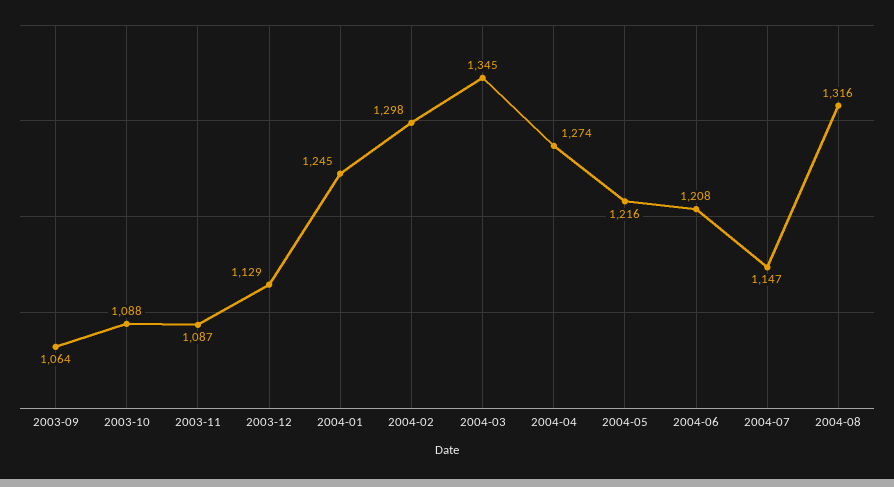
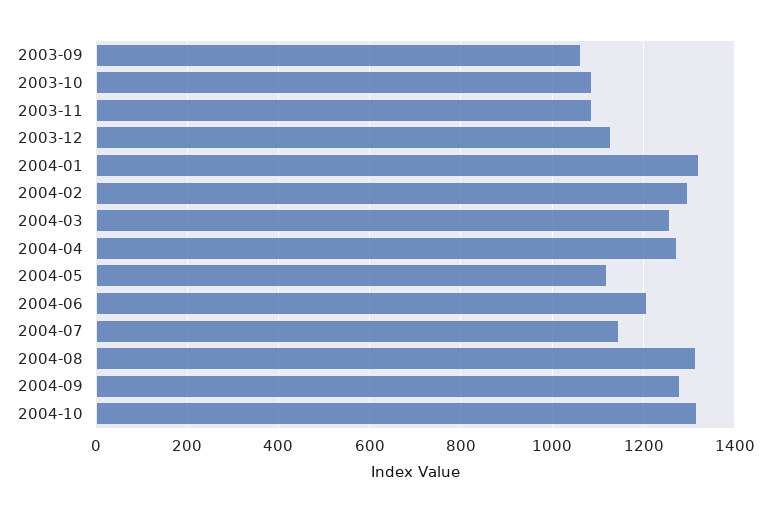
2004-01: 1245 -> 1320
2004-03: 1345 -> 1260
2004-05: 1216 -> 1120
2004-09: none -> 1280
2004-10: none -> 1320

